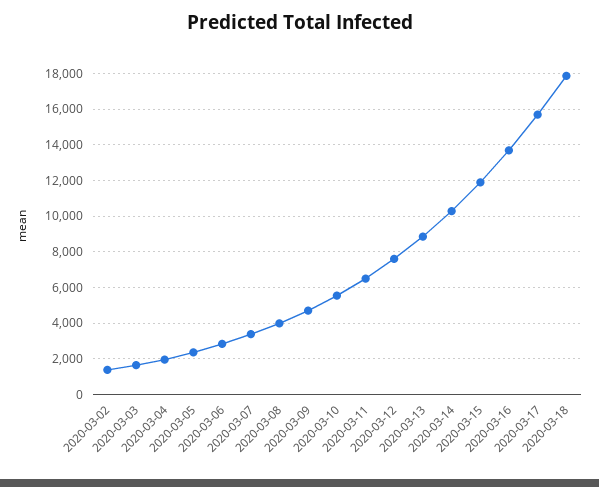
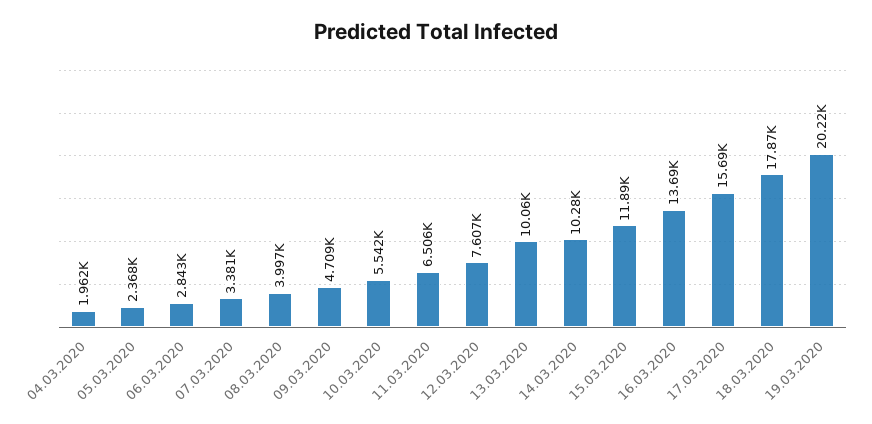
2020-03-02: 1500 -> none
2020-03-03: 1500 -> none
2020-03-13: 9000 -> 10060
19.03.2020: none -> 20220

